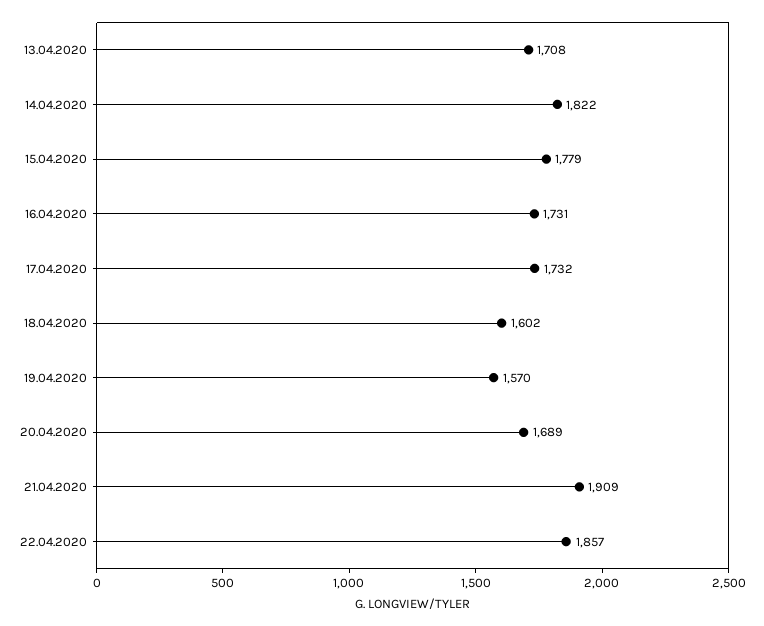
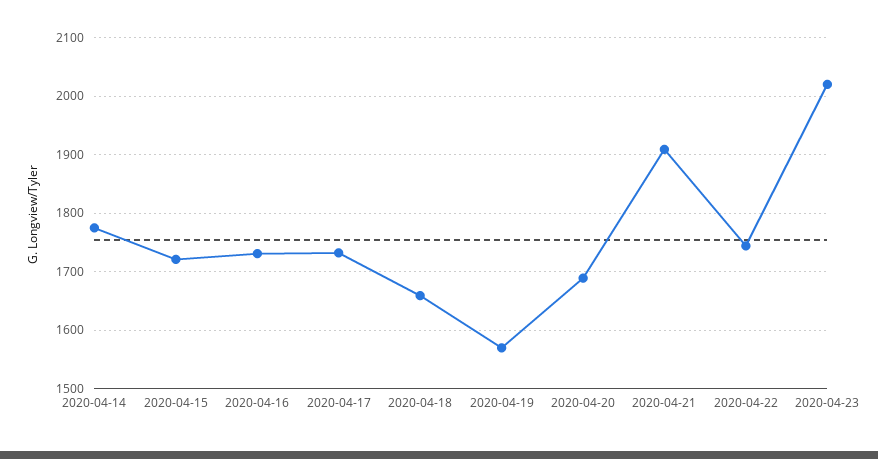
13.04.2020: 1708 -> none
14.04.2020: 1822 -> 1780
15.04.2020: 1779 -> 1720
18.04.2020: 1602 -> 1660
22.04.2020: 1857 -> 1740
2020-04-23: none -> 2020

